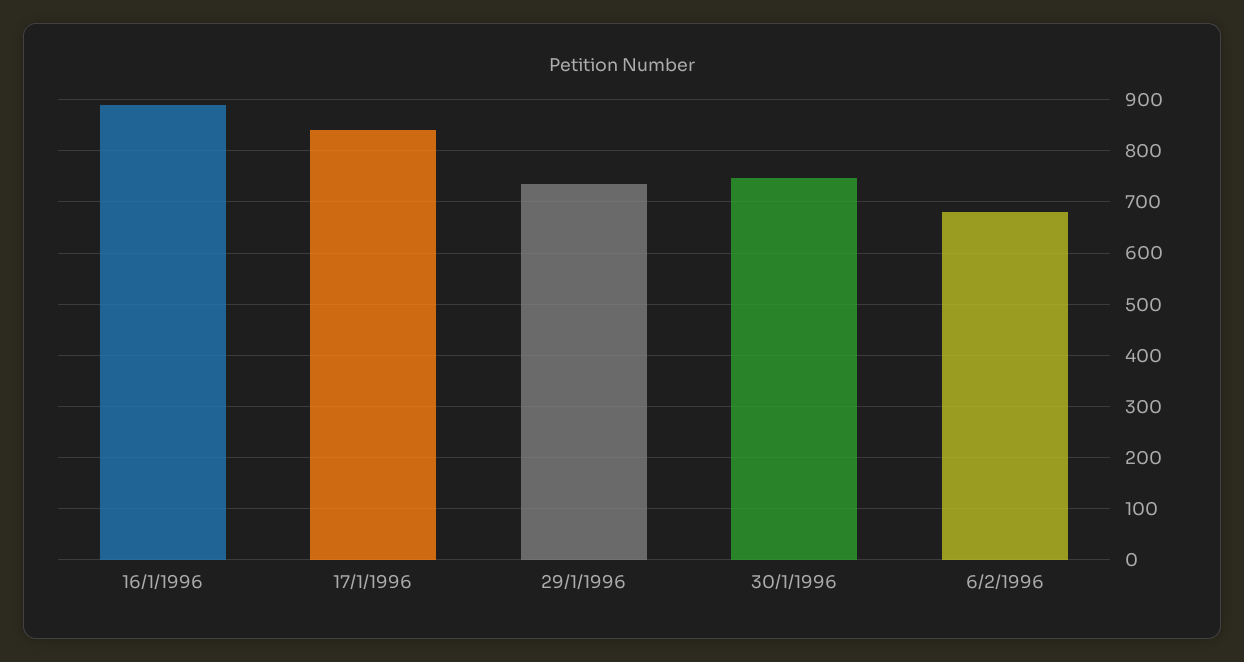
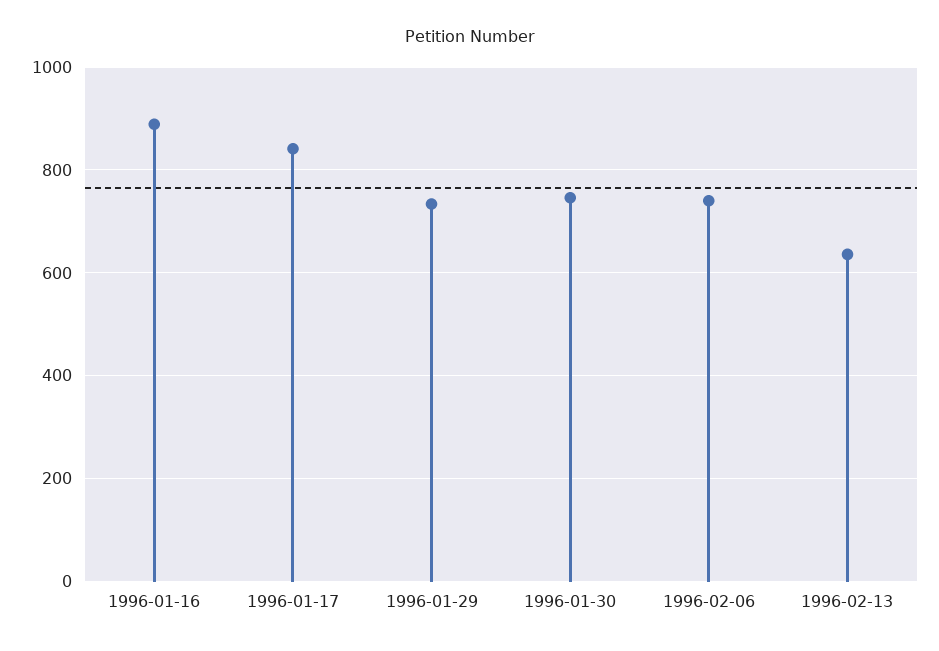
6/2/1996: 680 -> 740
1996-02-13: none -> 640

